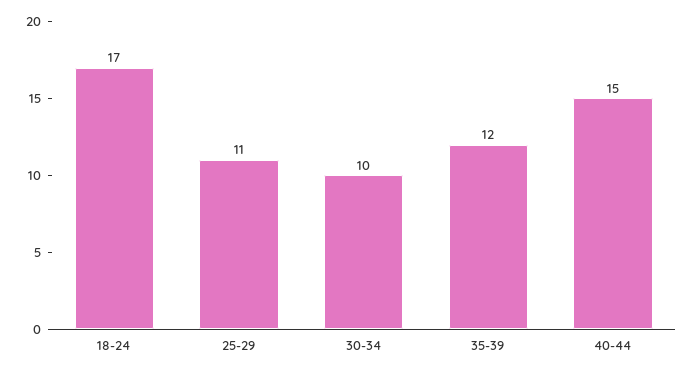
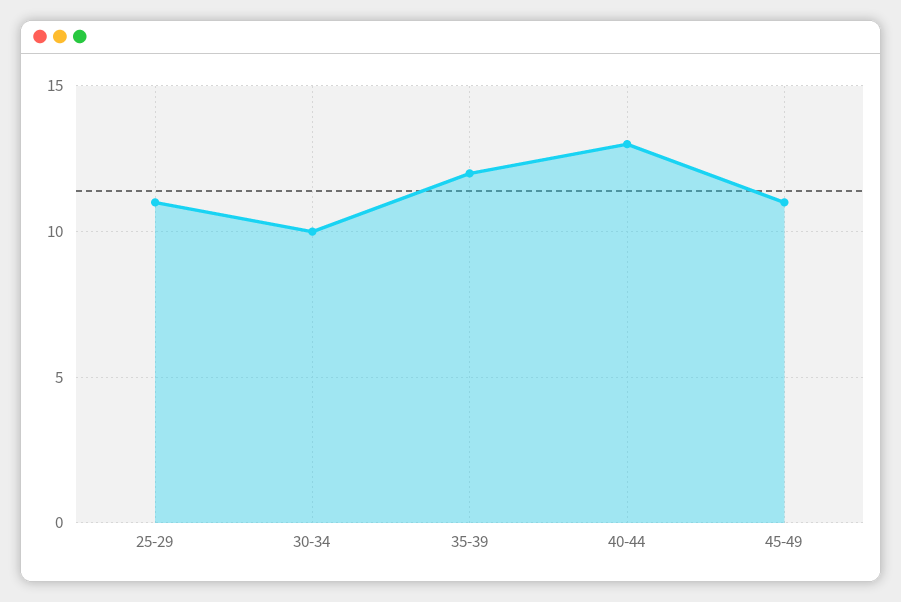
18-24: 17 -> none
40-44: 15 -> 13
45-49: none -> 11

